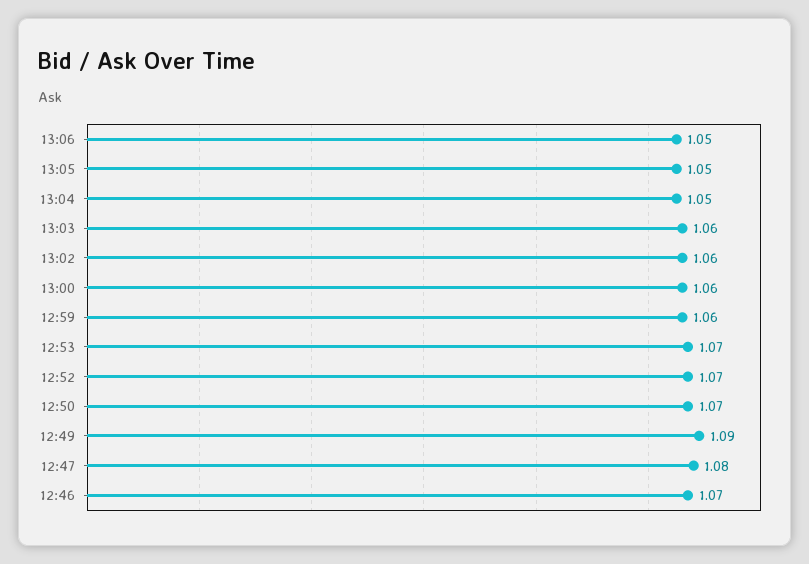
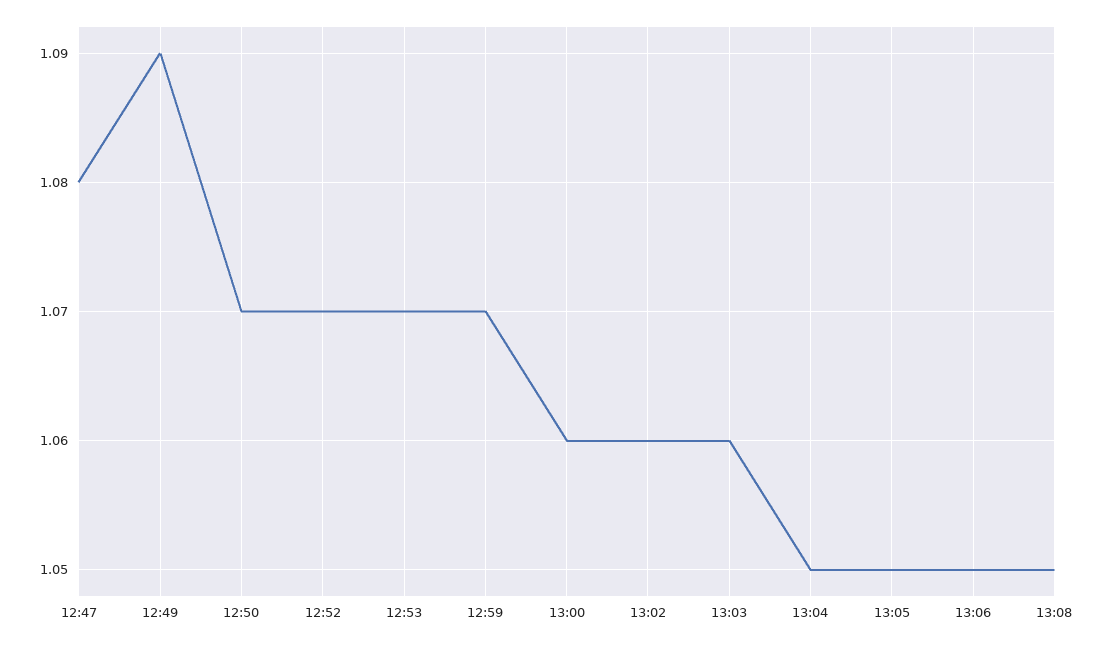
12:59: 1.06 -> 1.07
12:46: 1.07 -> none
13:08: none -> 1.05

